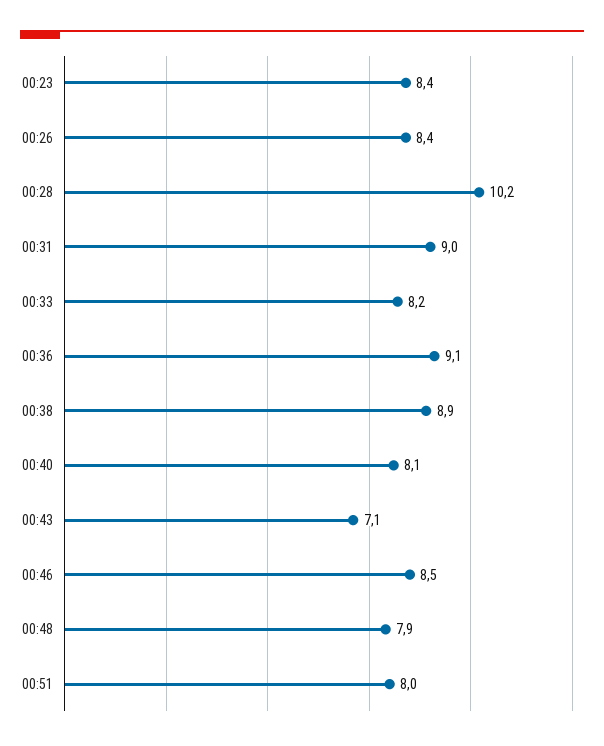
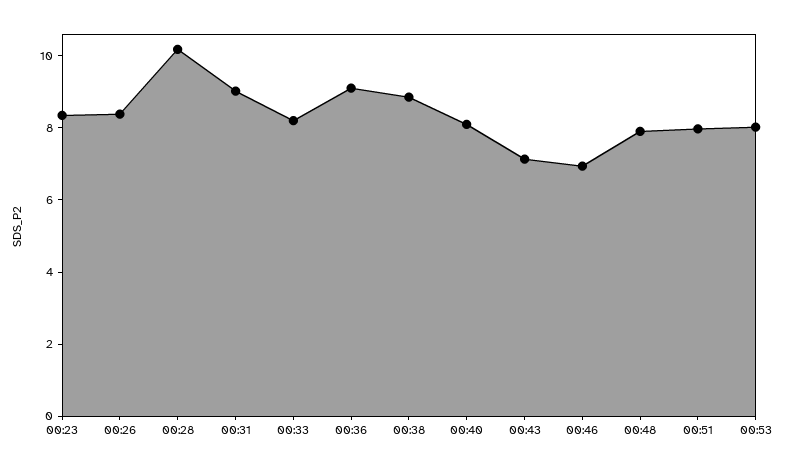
00:46: 8.5 -> 7
00:53: none -> 8

